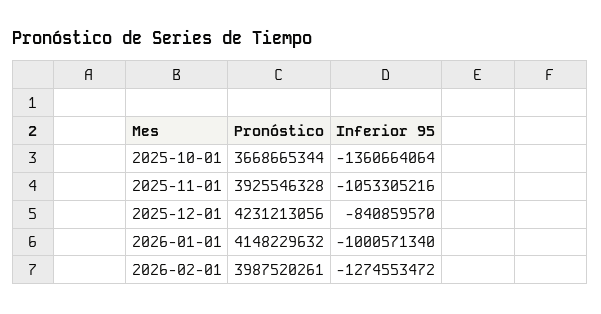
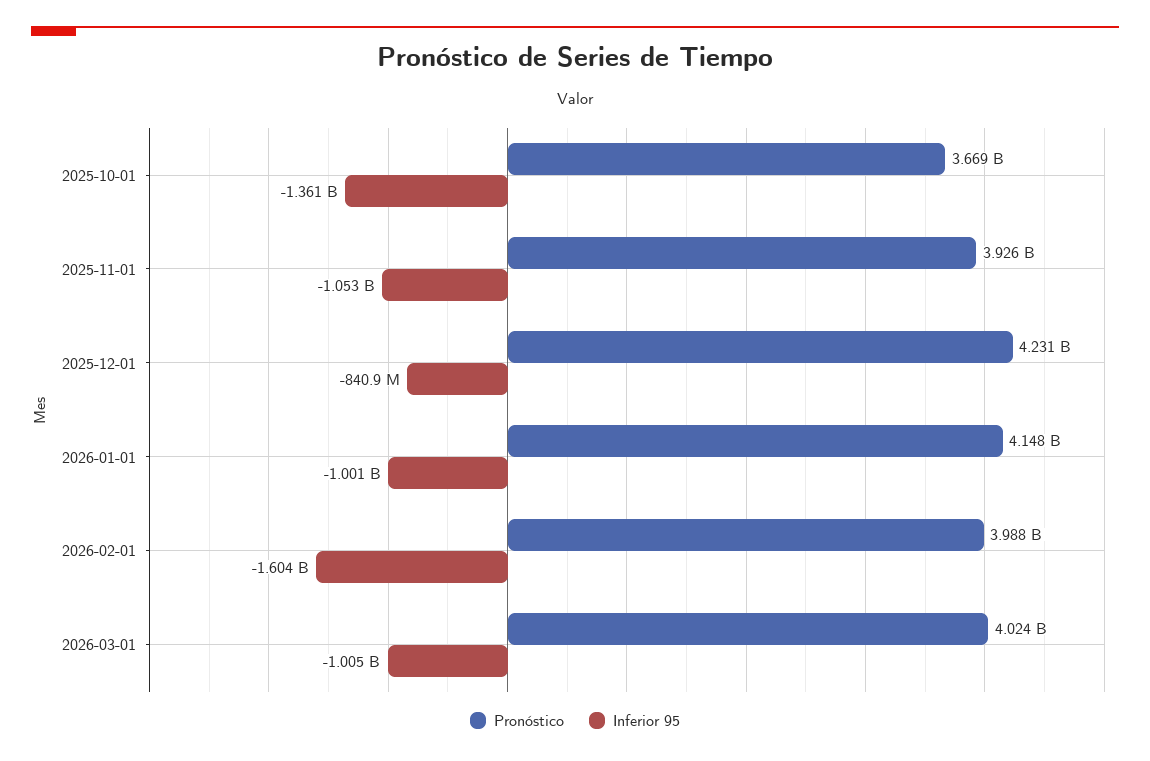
Inferior 95, 2026-02-01: -1274553472 -> -1604000000
Pronóstico, 2026-03-01: none -> 4024000000
Inferior 95, 2026-03-01: none -> -1005000000

